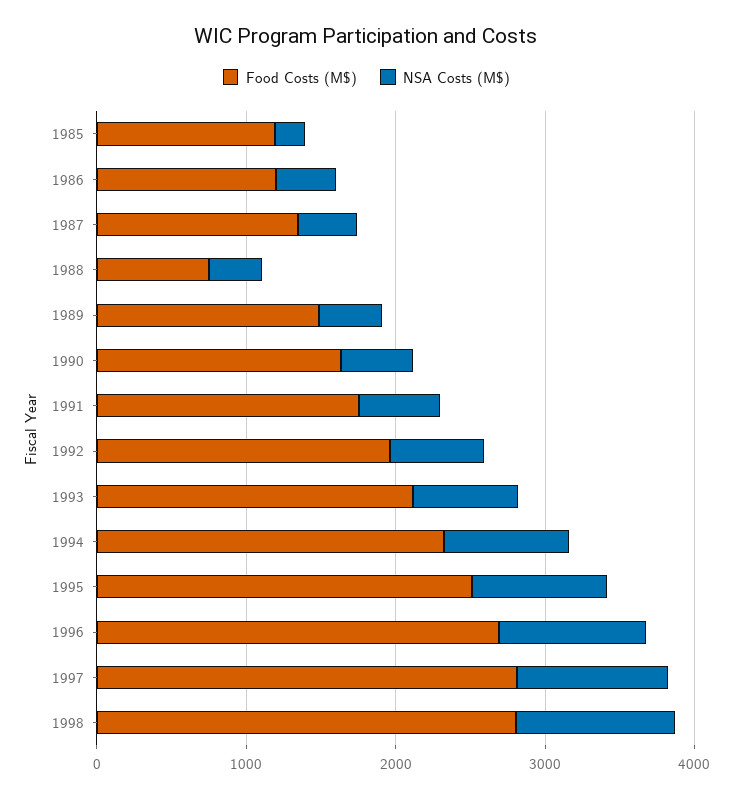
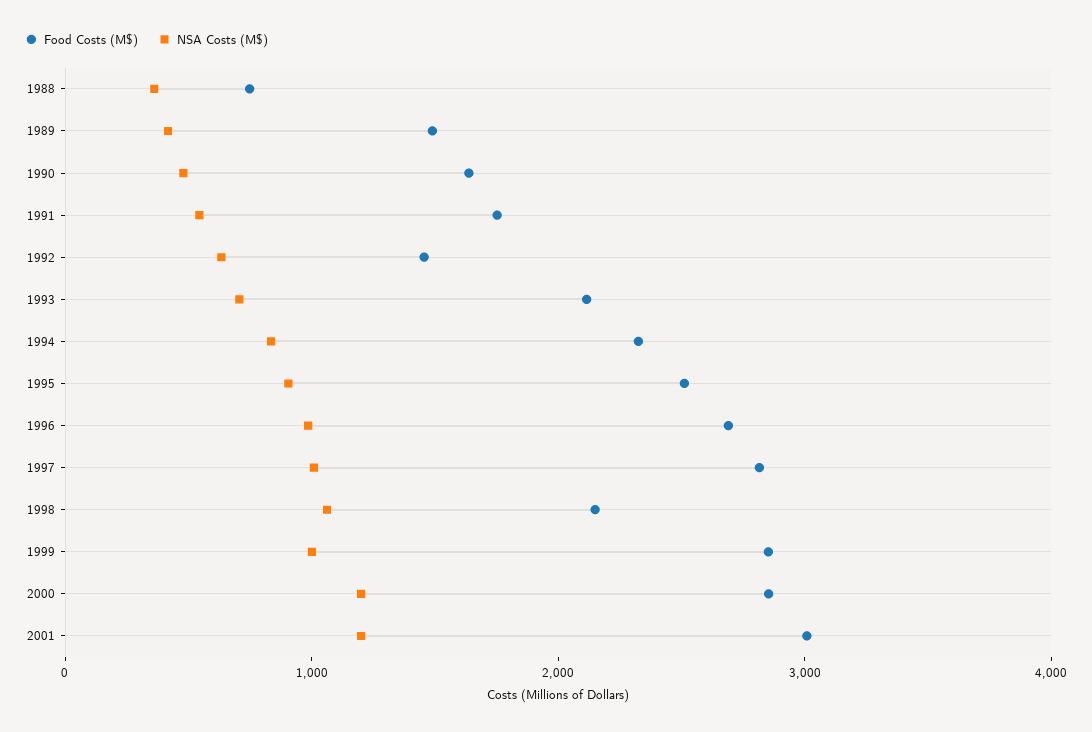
Food Costs (M$), 1985: 1200 -> none
NSA Costs (M$), 1985: 200 -> none
Food Costs (M$), 1986: 1200 -> none
NSA Costs (M$), 1986: 400 -> none
Food Costs (M$), 1987: 1400 -> none
NSA Costs (M$), 1987: 400 -> none
Food Costs (M$), 1992: 2000 -> 1400
Food Costs (M$), 1998: 2800 -> 2200
Food Costs (M$), 1999: none -> 2800
NSA Costs (M$), 1999: none -> 1000
Food Costs (M$), 2000: none -> 2800
NSA Costs (M$), 2000: none -> 1200
Food Costs (M$), 2001: none -> 3000
NSA Costs (M$), 2001: none -> 1200

